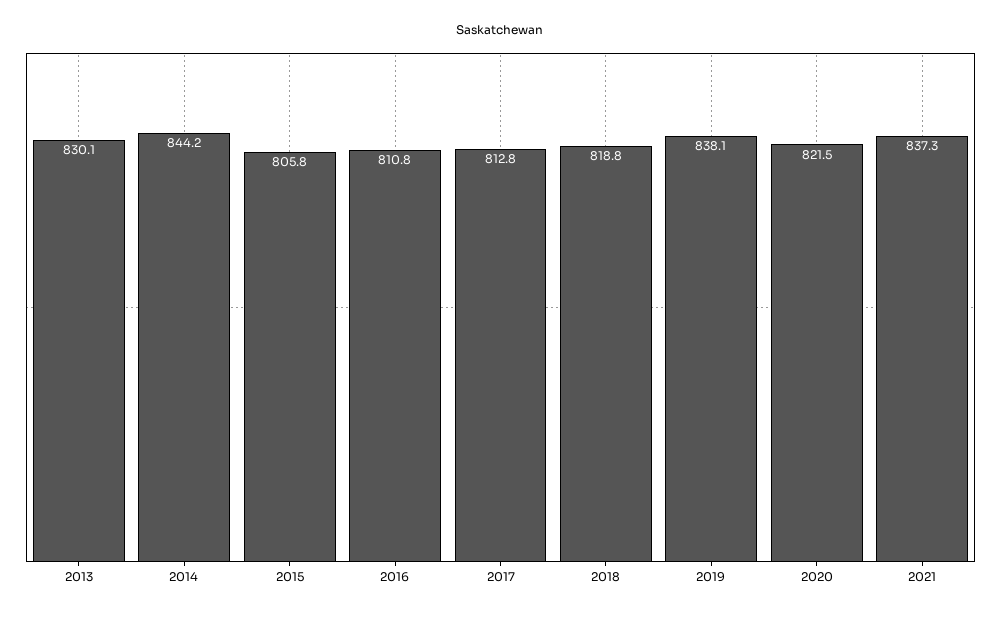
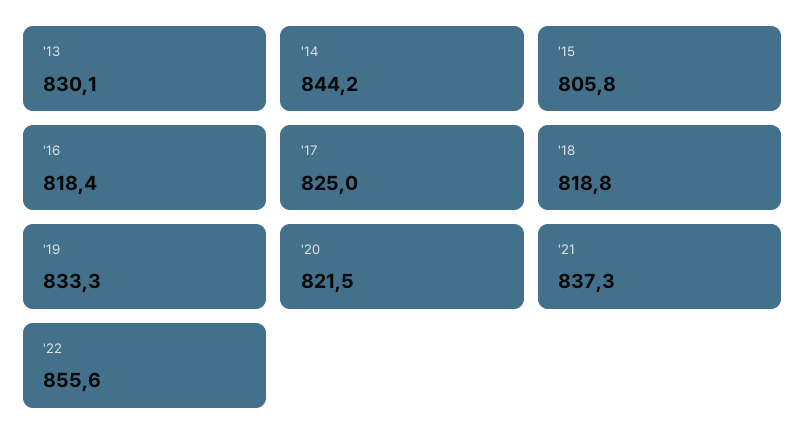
2016: 810.8 -> 818.4
2017: 812.8 -> 825
2019: 838.1 -> 833.3
'22: none -> 855.6

